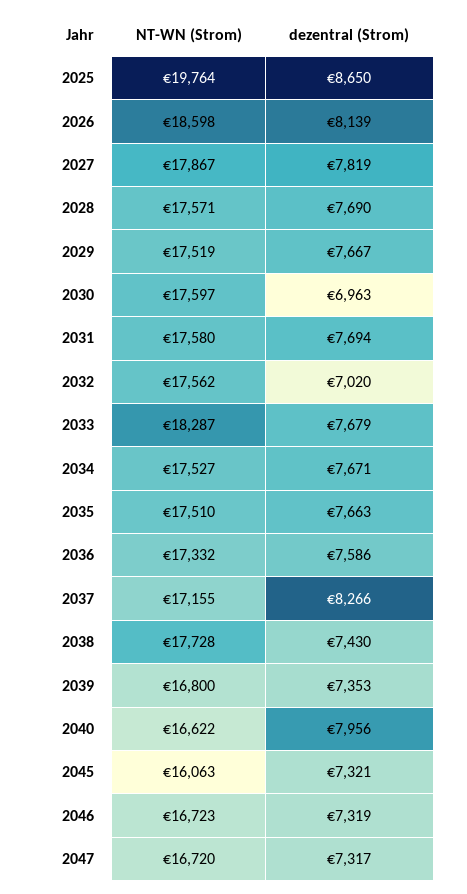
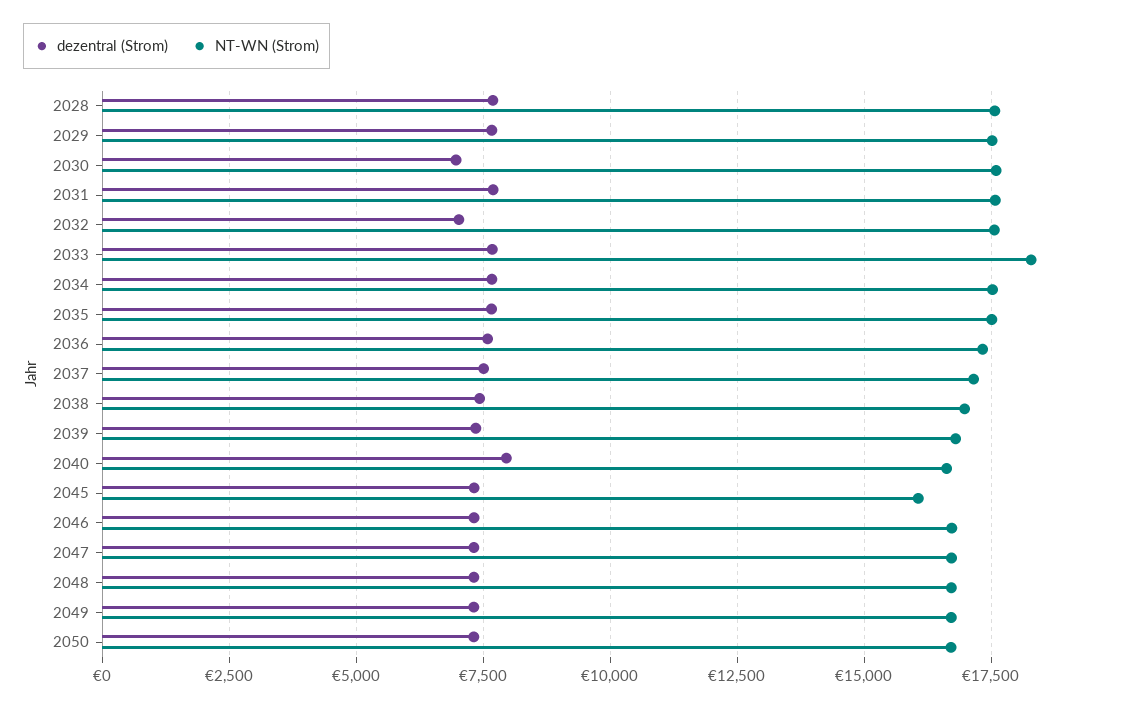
NT-WN (Strom), 2025: 19764 -> none
dezentral (Strom), 2025: 8650 -> none
NT-WN (Strom), 2026: 18598 -> none
dezentral (Strom), 2026: 8139 -> none
NT-WN (Strom), 2027: 17867 -> none
dezentral (Strom), 2027: 7819 -> none
dezentral (Strom), 2037: 8266 -> 7500
NT-WN (Strom), 2038: 17728 -> 17000
dezentral (Strom), 2048: none -> 7250
NT-WN (Strom), 2048: none -> 16750
dezentral (Strom), 2049: none -> 7250
NT-WN (Strom), 2049: none -> 16750
dezentral (Strom), 2050: none -> 7250
NT-WN (Strom), 2050: none -> 16750

